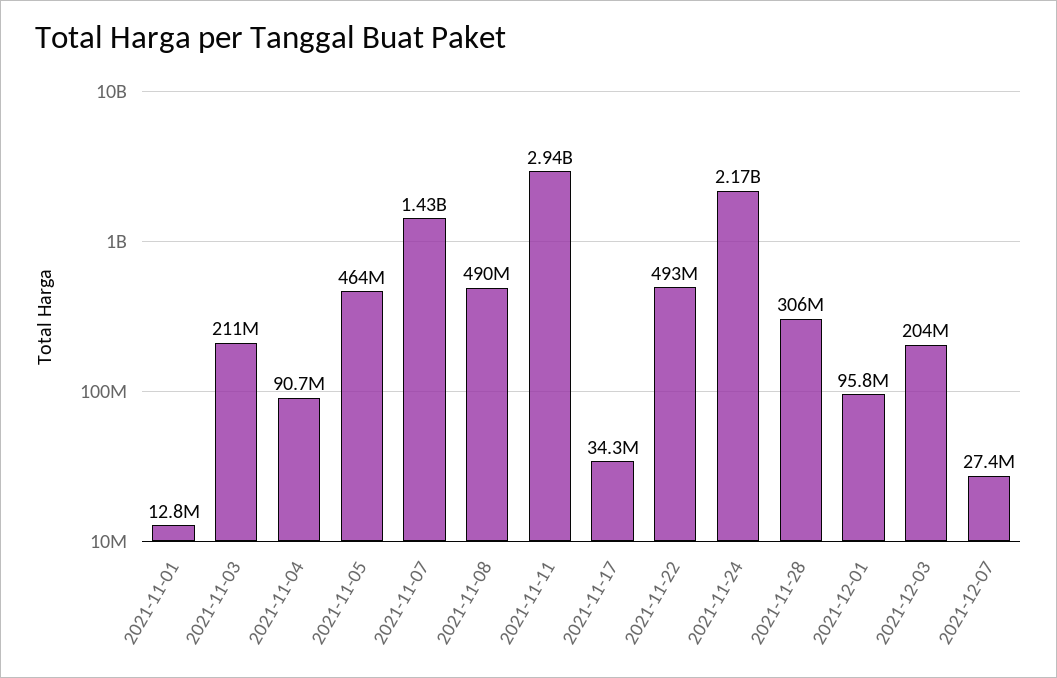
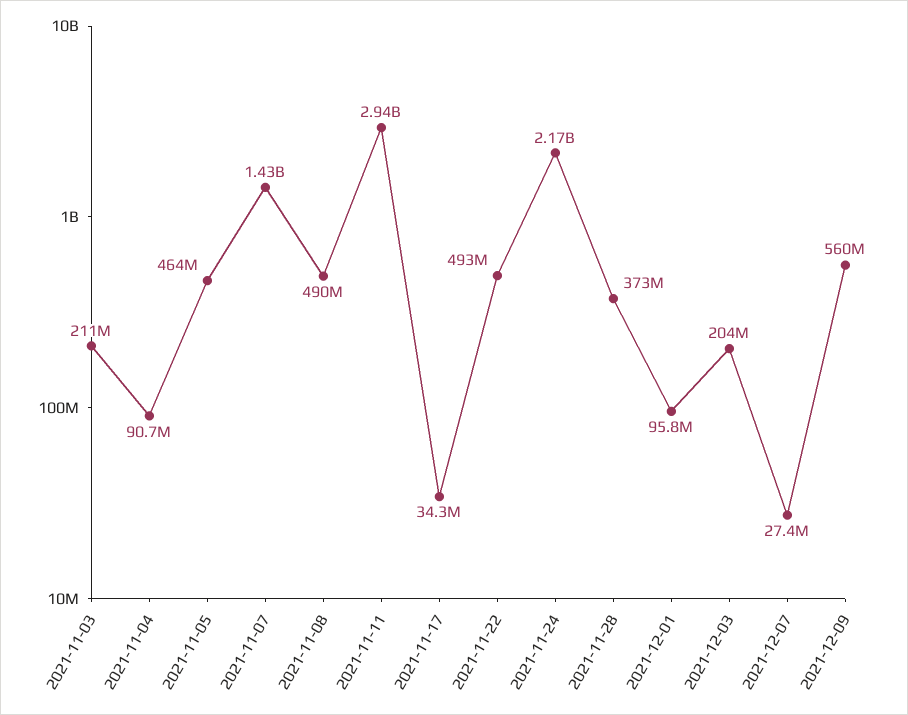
2021-11-01: 12800000 -> none
2021-11-28: 306000000 -> 373000000
2021-12-09: none -> 560000000

